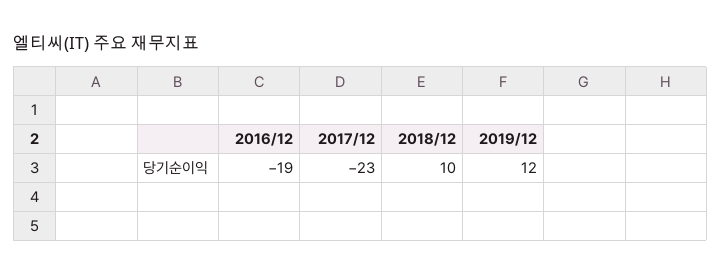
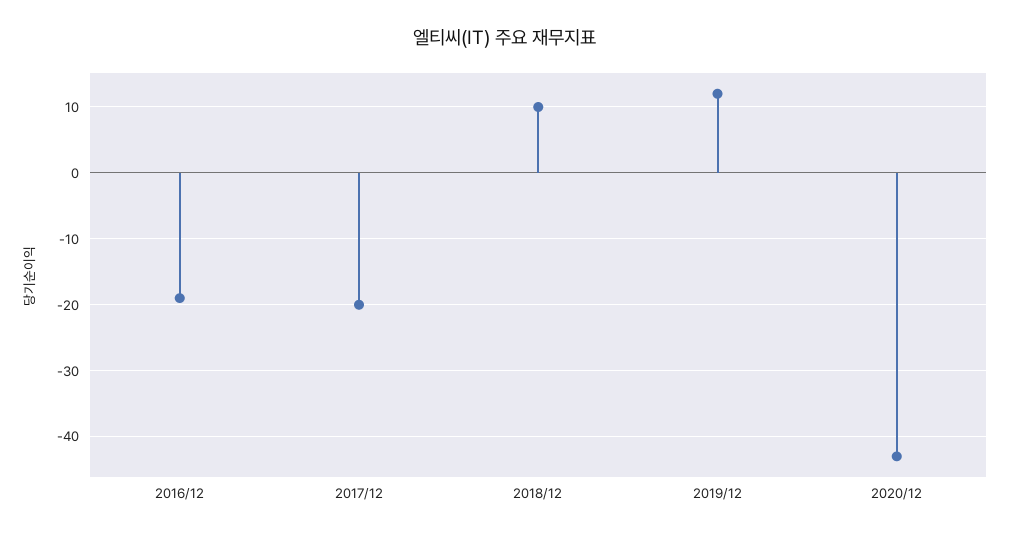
2017/12: -23 -> -20
2020/12: none -> -43

